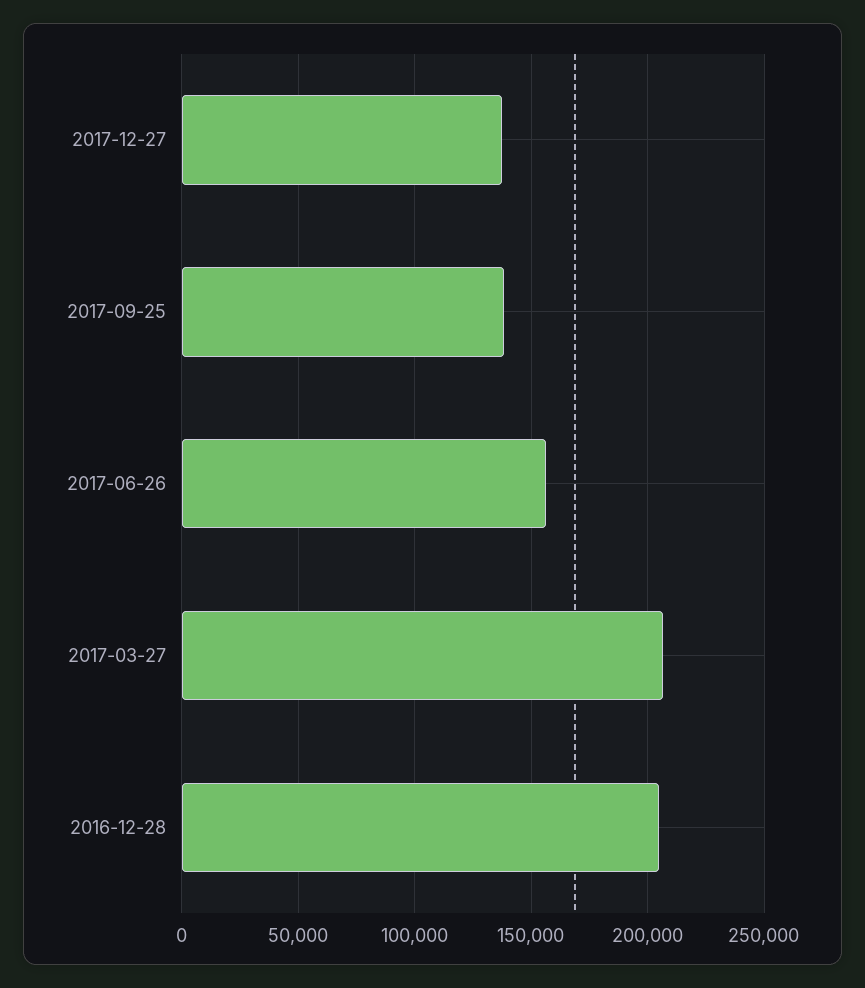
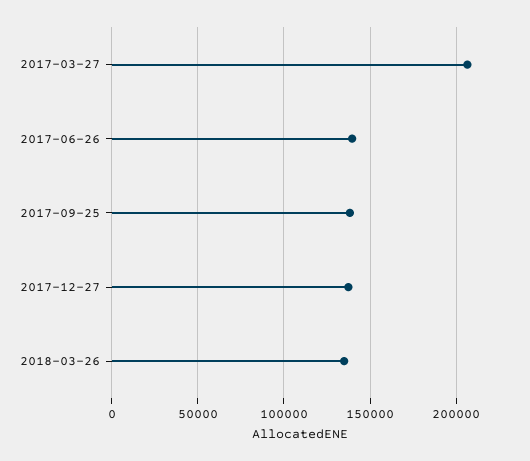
2017-06-26: 155000 -> 140000
2016-12-28: 205000 -> none
2018-03-26: none -> 135000

